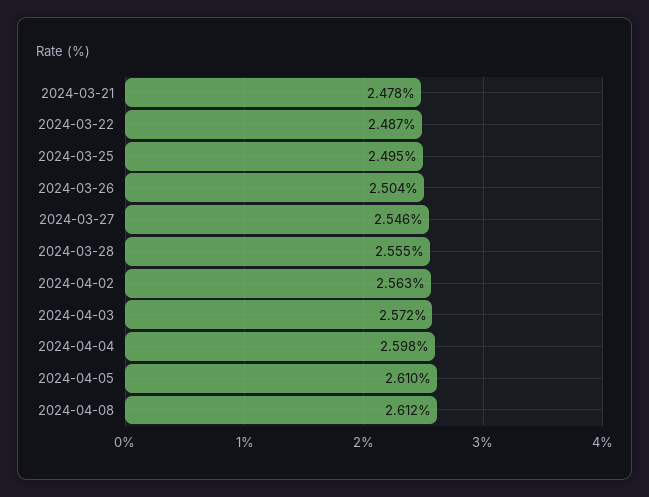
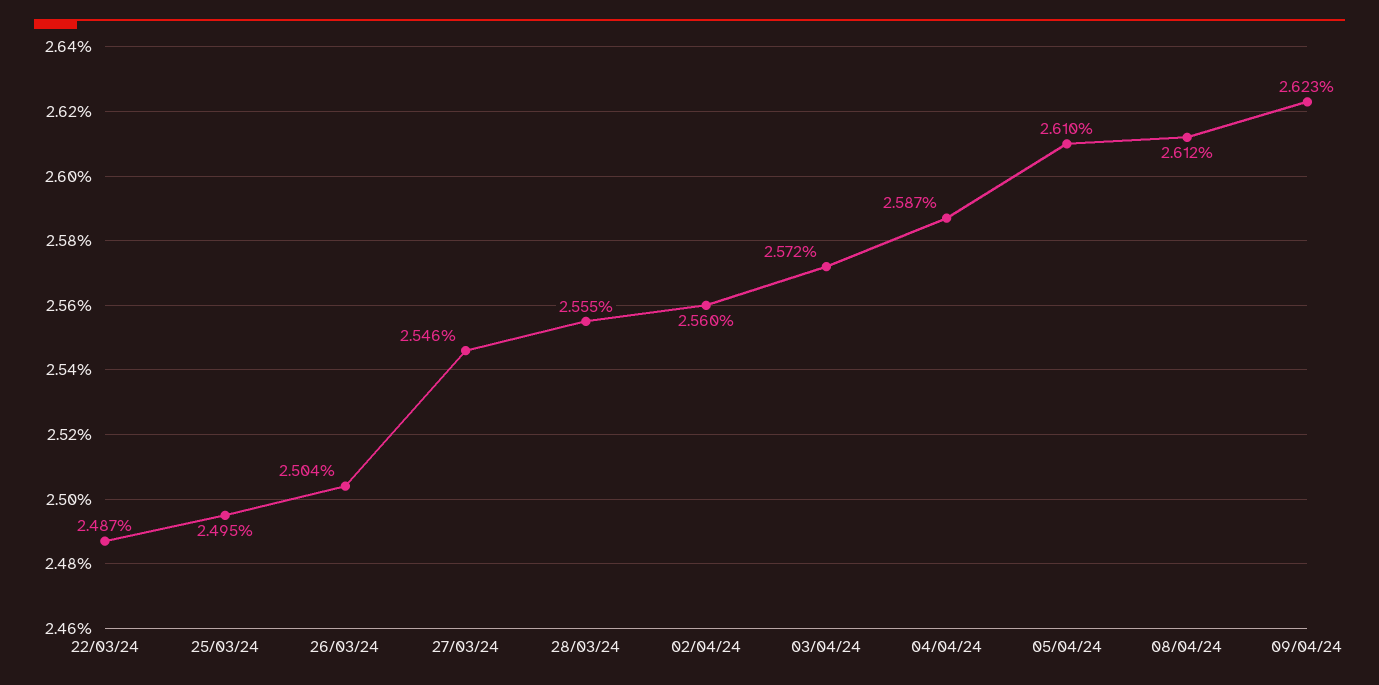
2024-03-21: 2.478 -> none
2024-04-02: 2.563 -> 2.56
2024-04-04: 2.598 -> 2.587
09/04/24: none -> 2.623

